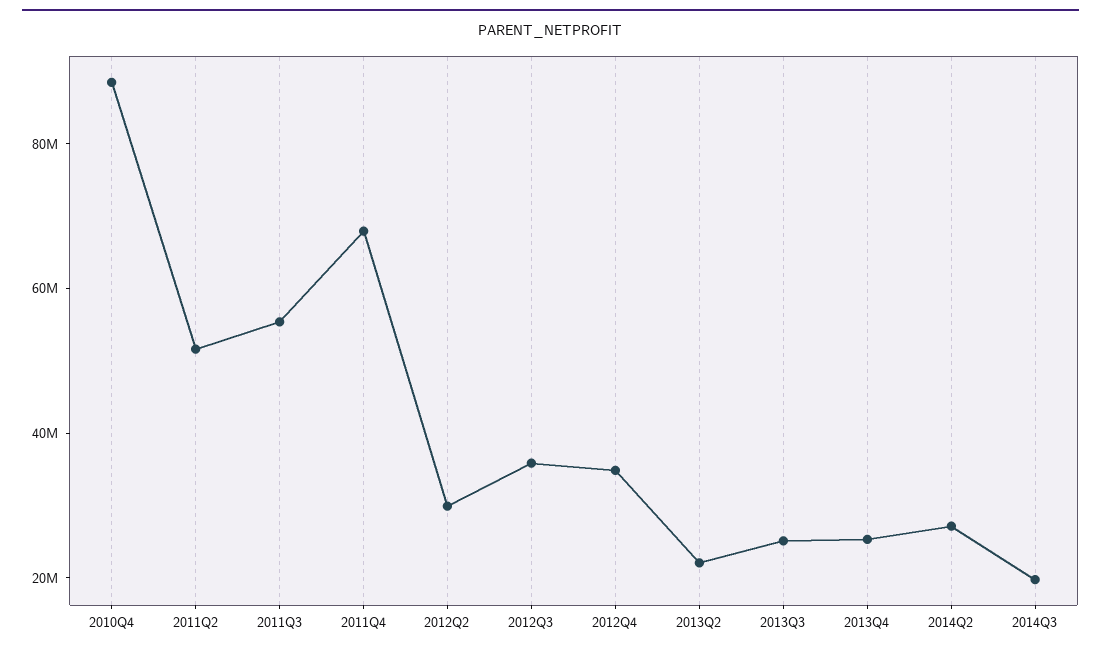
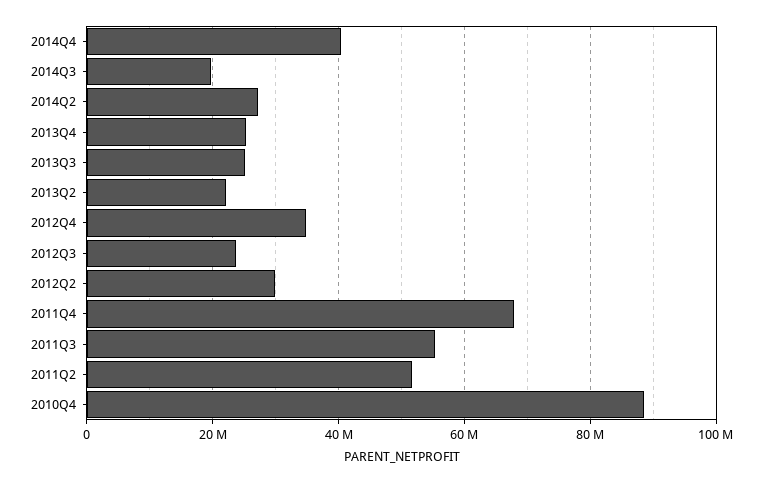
2012Q3: 35000000 -> 24000000
2014Q4: none -> 40000000

